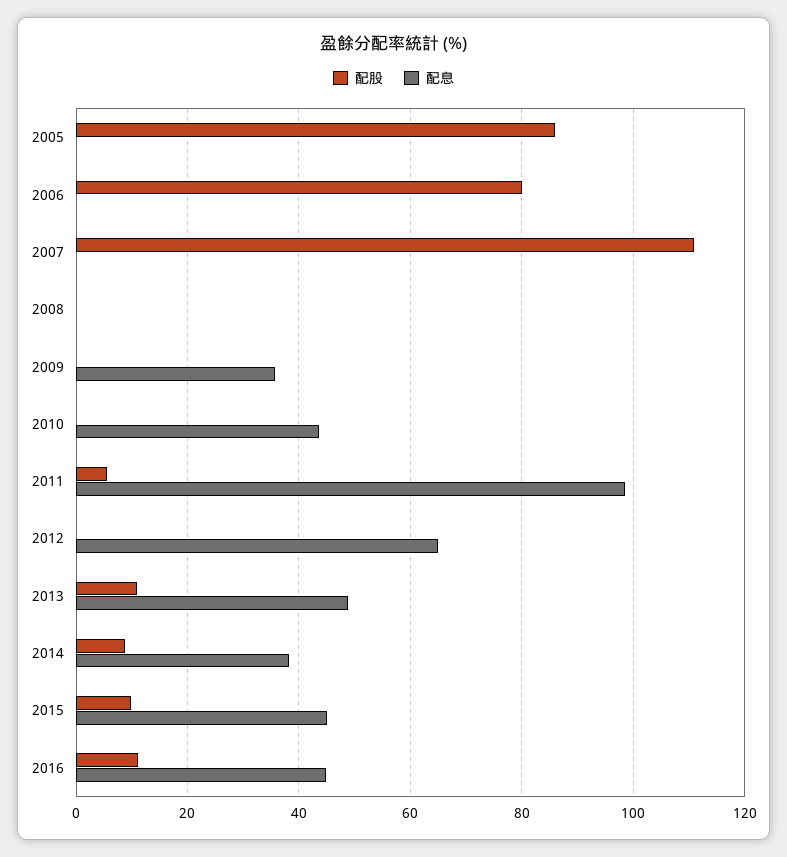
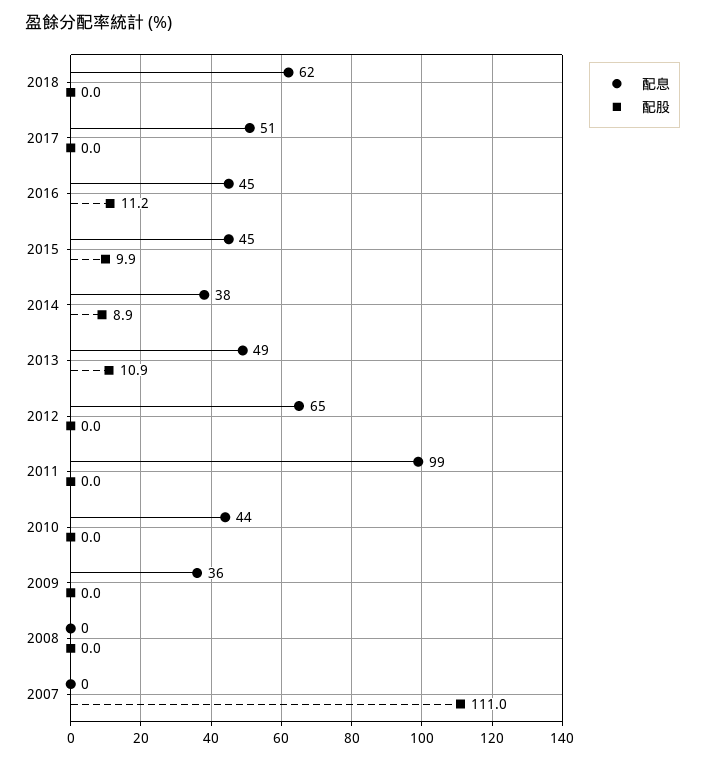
配股, 2005: 86 -> none
配息, 2005: 0 -> none
配股, 2006: 80 -> none
配息, 2006: 0 -> none
配股, 2011: 6 -> 0
配息, 2018: none -> 62
配股, 2018: none -> 0
配息, 2017: none -> 51
配股, 2017: none -> 0

